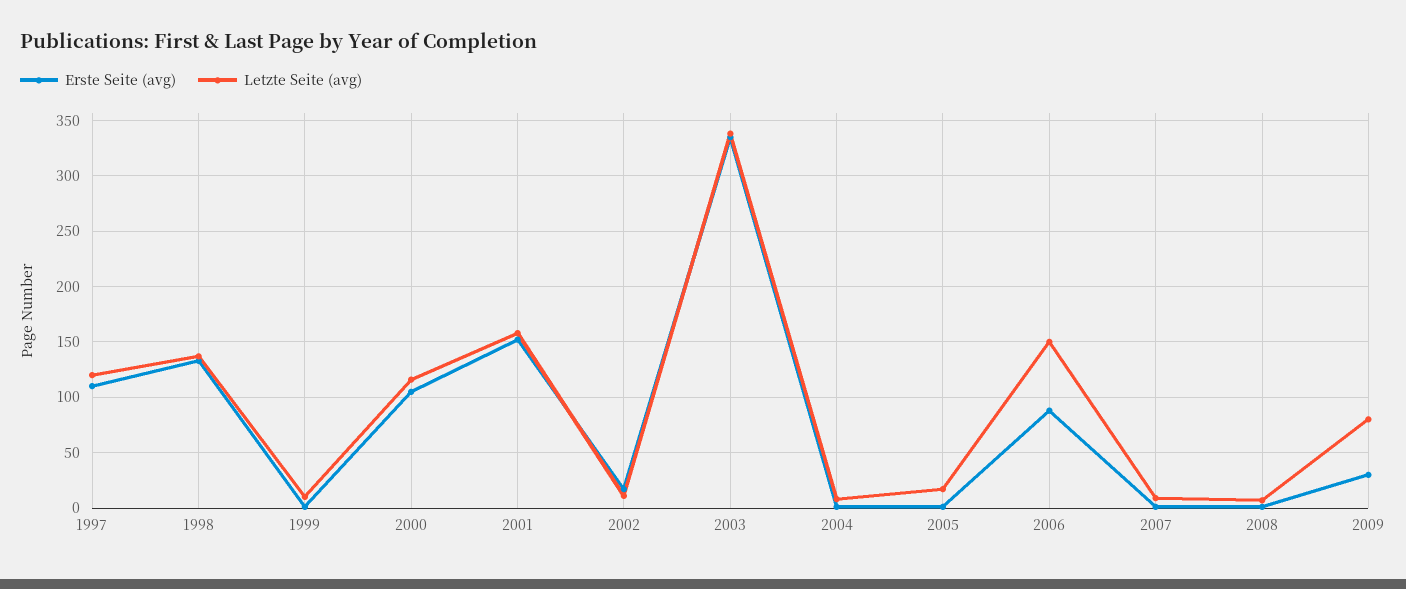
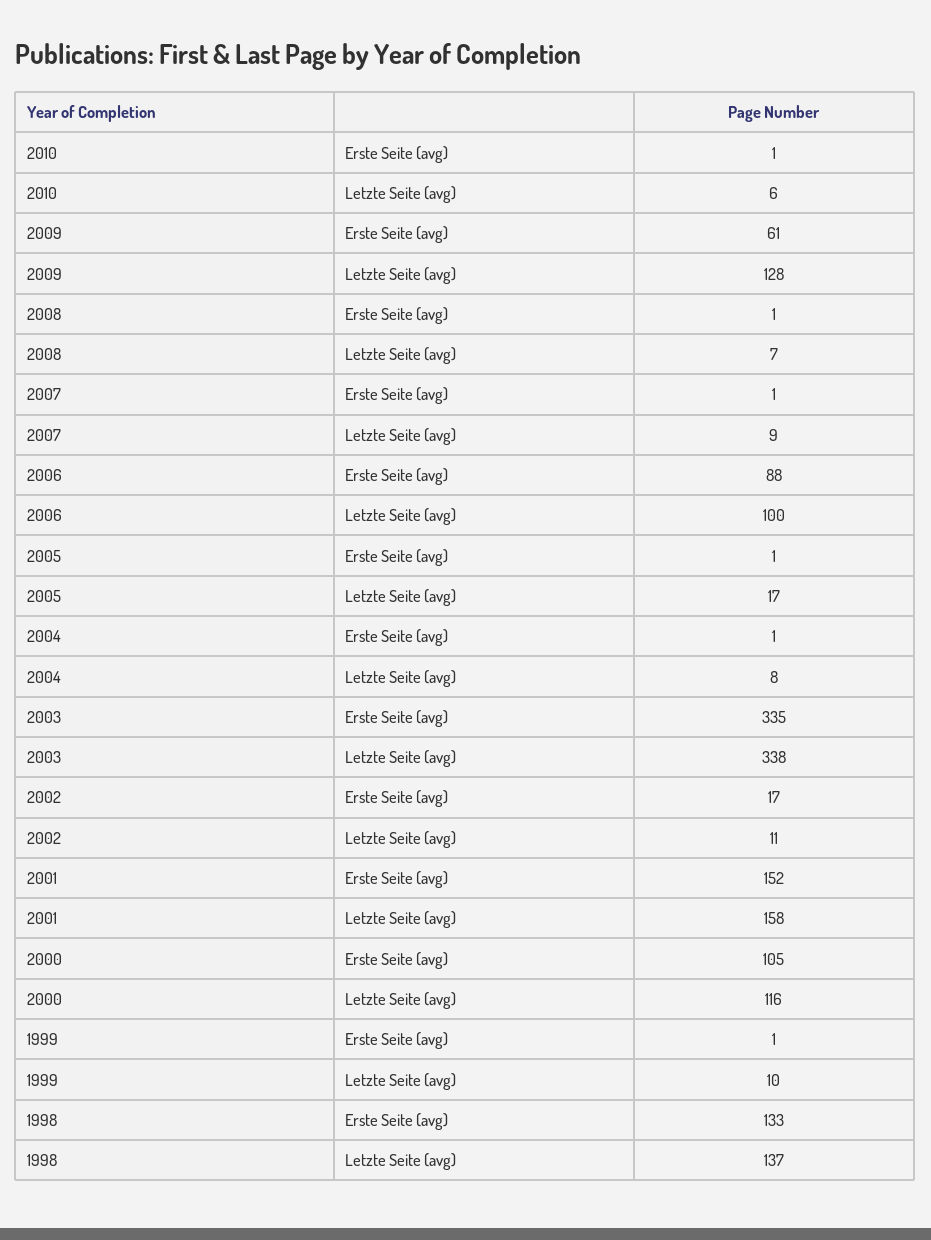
Erste Seite (avg), 1997: 110 -> none
Letzte Seite (avg), 1997: 120 -> none
Letzte Seite (avg), 2006: 150 -> 100
Erste Seite (avg), 2009: 30 -> 61
Letzte Seite (avg), 2009: 80 -> 128
Erste Seite (avg), 2010: none -> 1
Letzte Seite (avg), 2010: none -> 6

